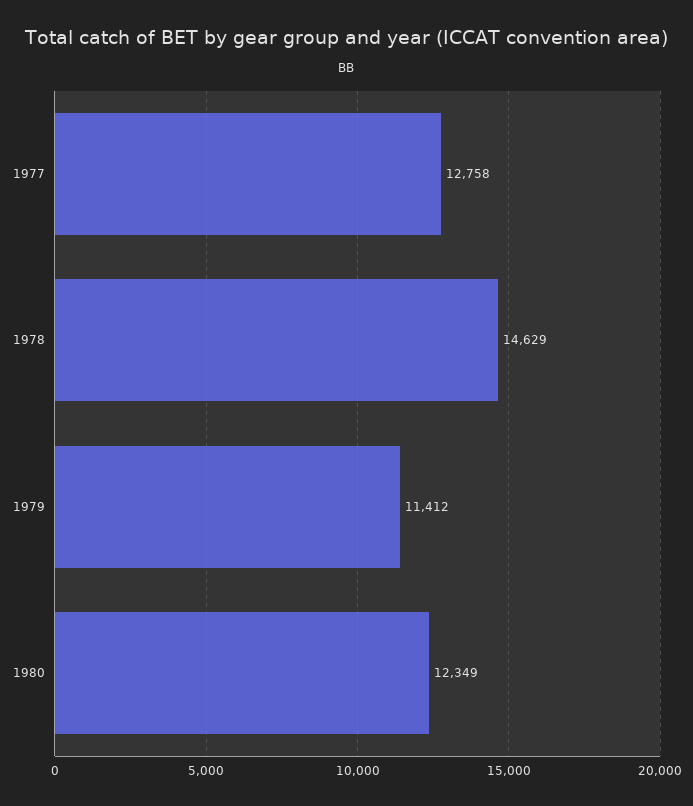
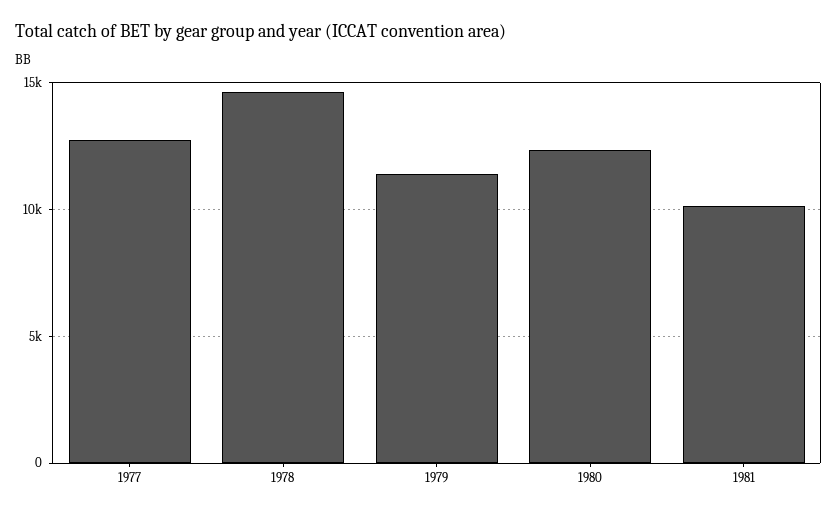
1981: none -> 10000

